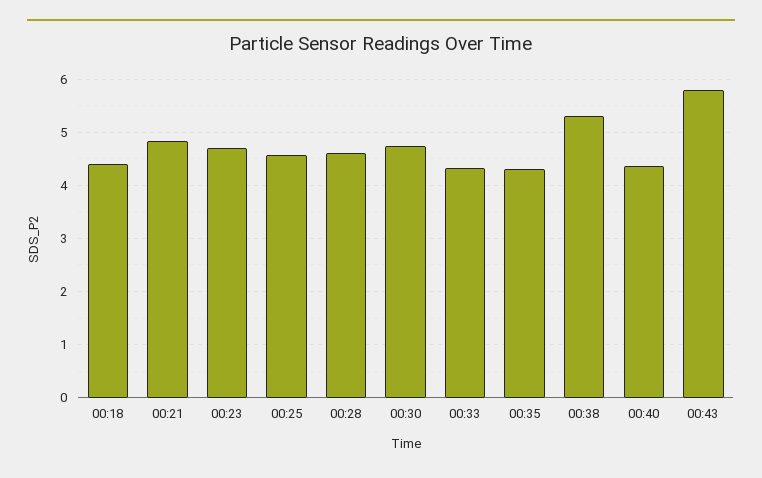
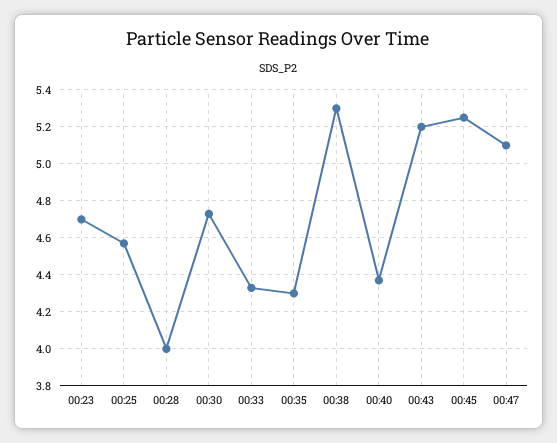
00:18: 4.4 -> none
00:21: 4.8 -> none
00:28: 4.6 -> 4
00:43: 5.8 -> 5.2
00:45: none -> 5.25
00:47: none -> 5.1

